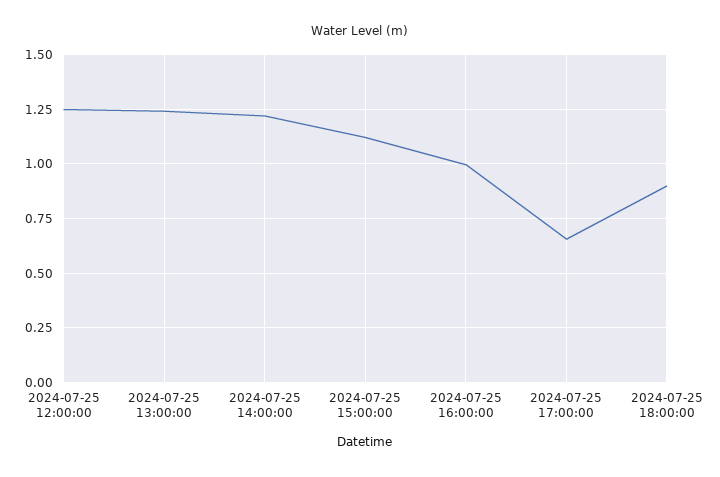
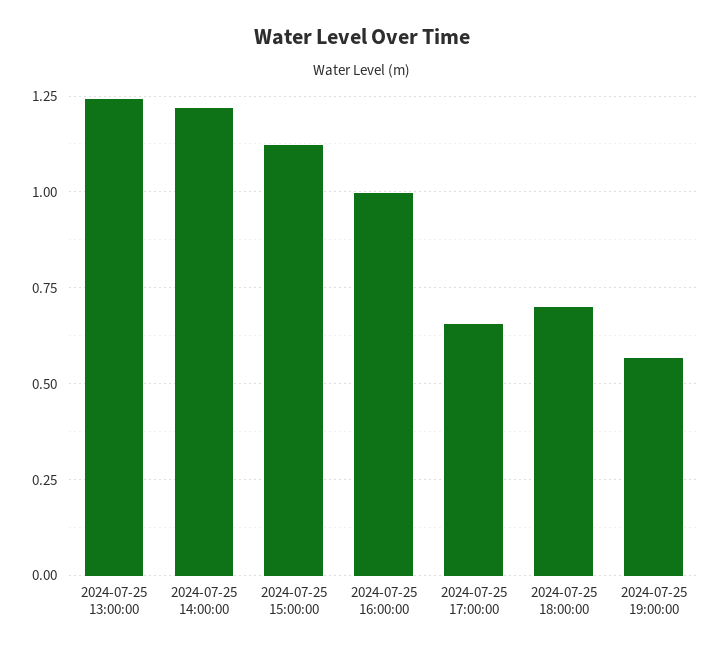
2024-07-25 12:00:00: 1.25 -> none
2024-07-25 18:00:00: 0.9 -> 0.7
2024-07-25 19:00:00: none -> 0.575

